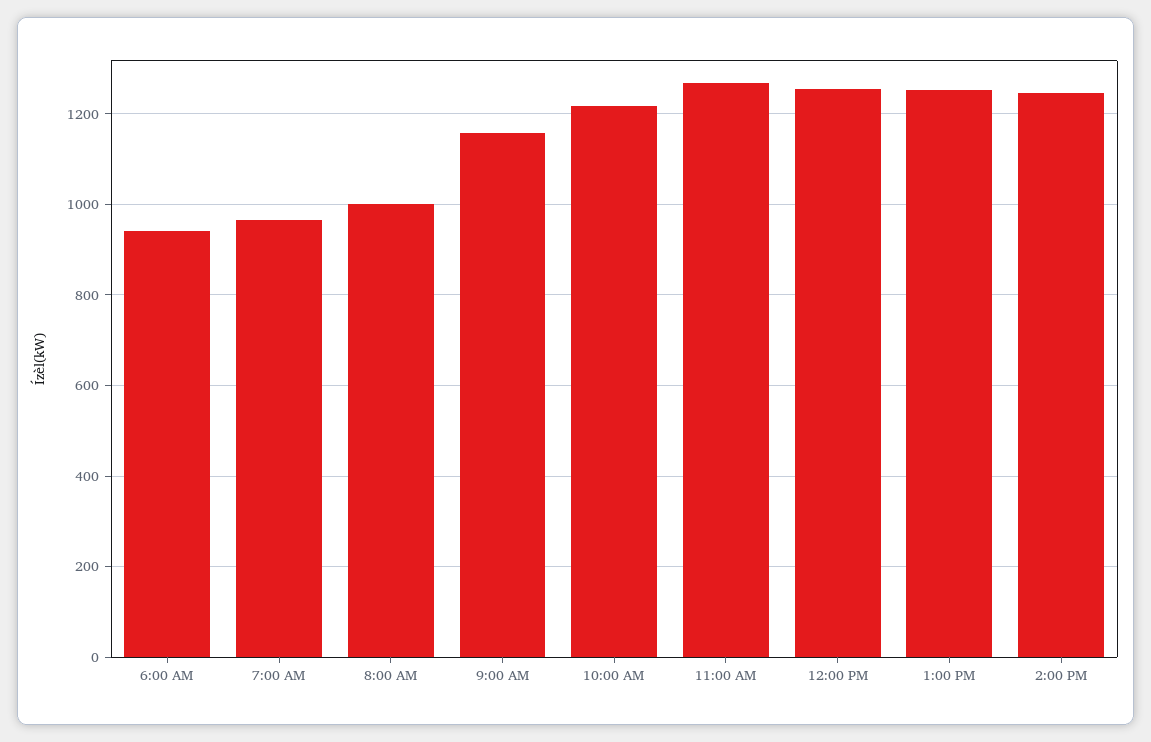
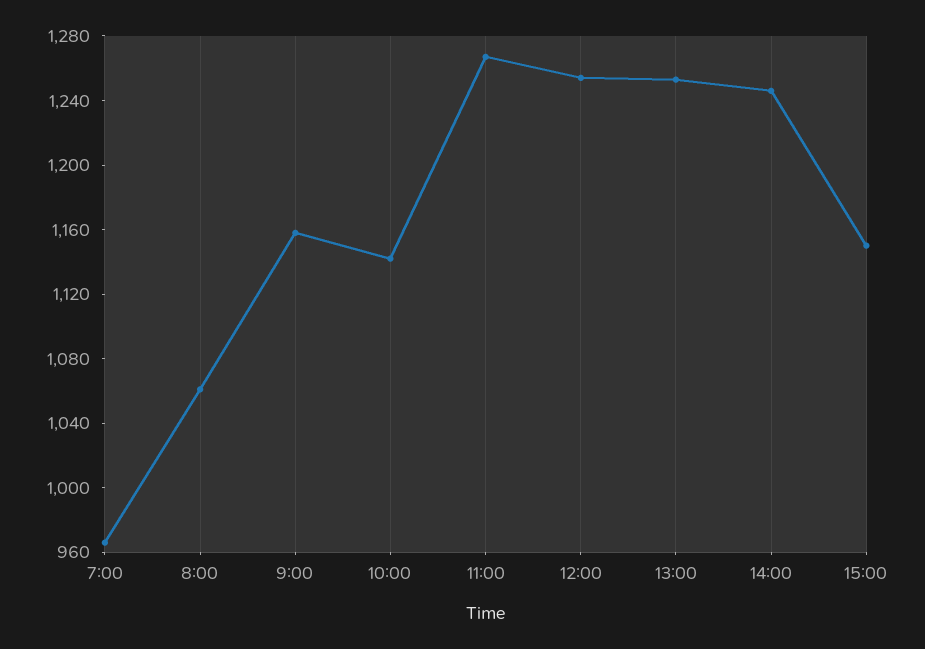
6:00 AM: 940 -> none
8:00 AM: 1000 -> 1060
10:00 AM: 1220 -> 1140
15:00: none -> 1150

